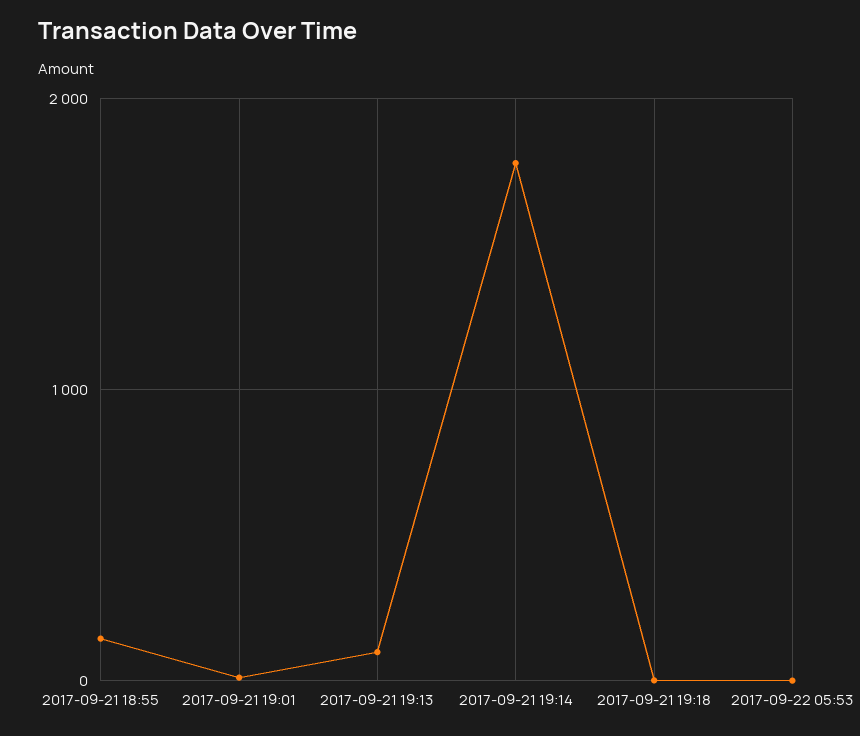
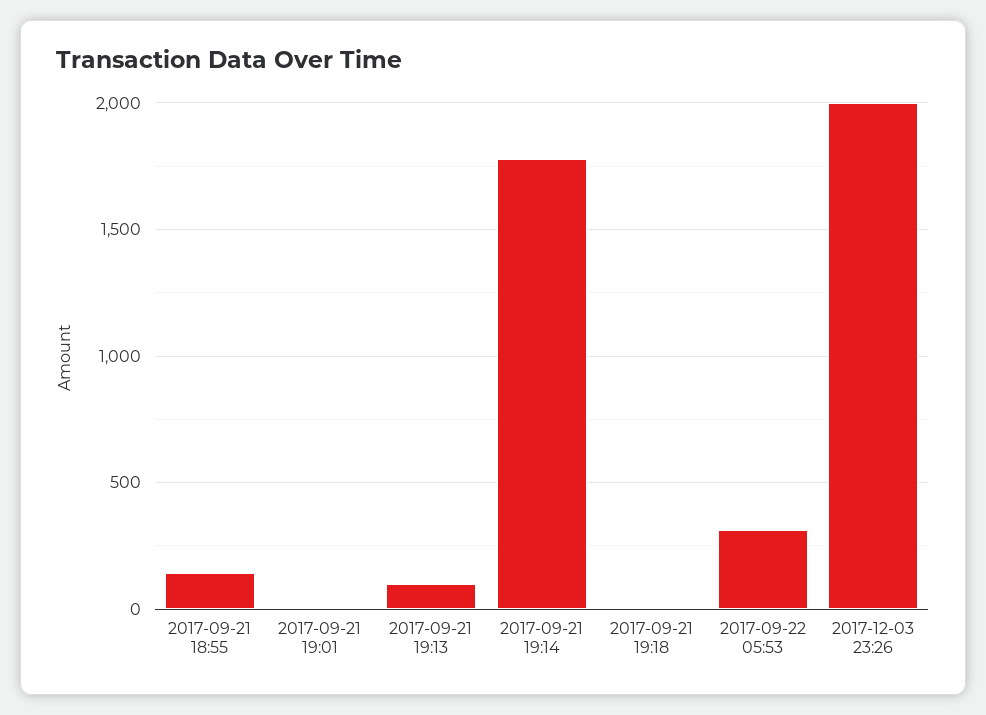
2017-09-22 05:53: 0 -> 300
2017-12-03 23:26: none -> 2000

